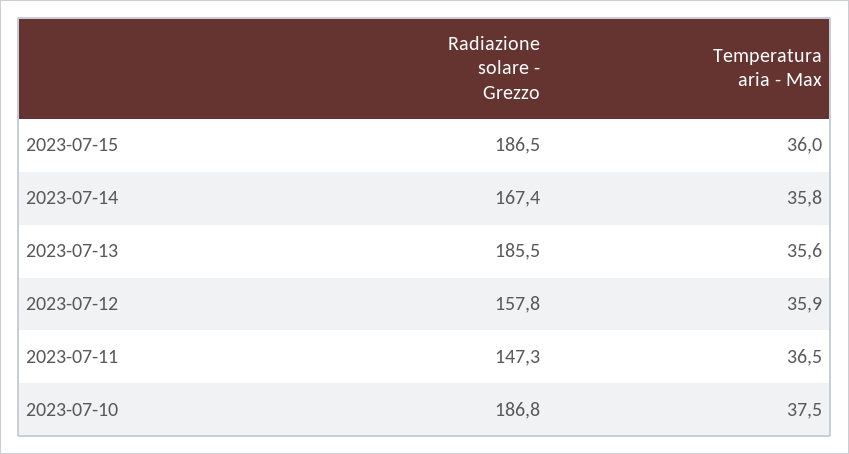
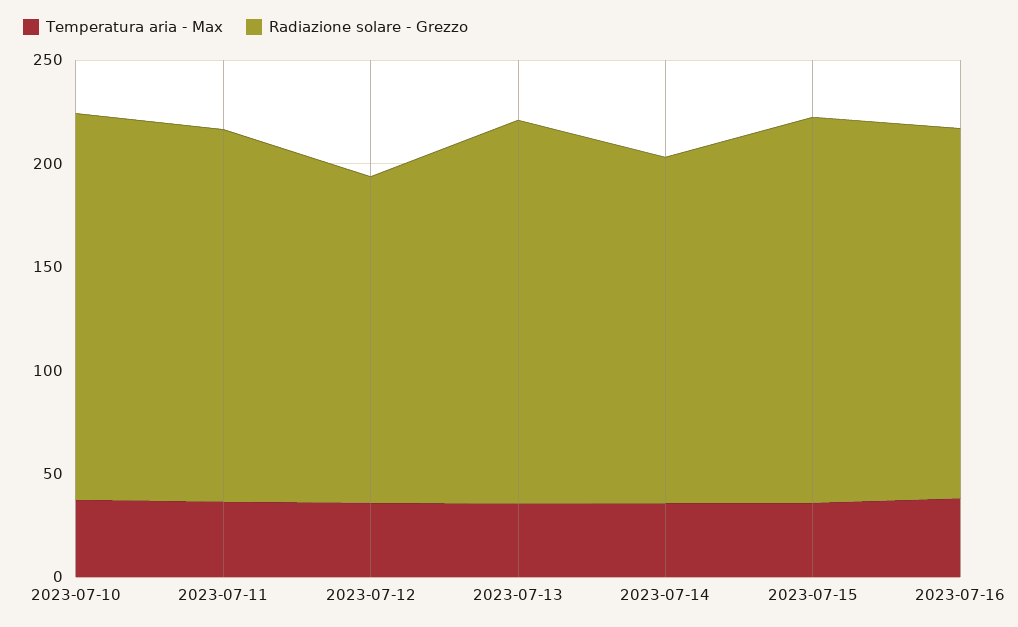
Radiazione solare - Grezzo, 2023-07-11: 147.3 -> 180
Temperatura aria - Max, 2023-07-16: none -> 40
Radiazione solare - Grezzo, 2023-07-16: none -> 180

